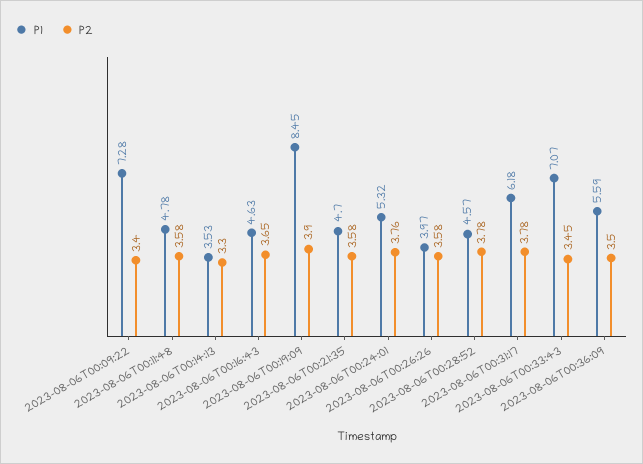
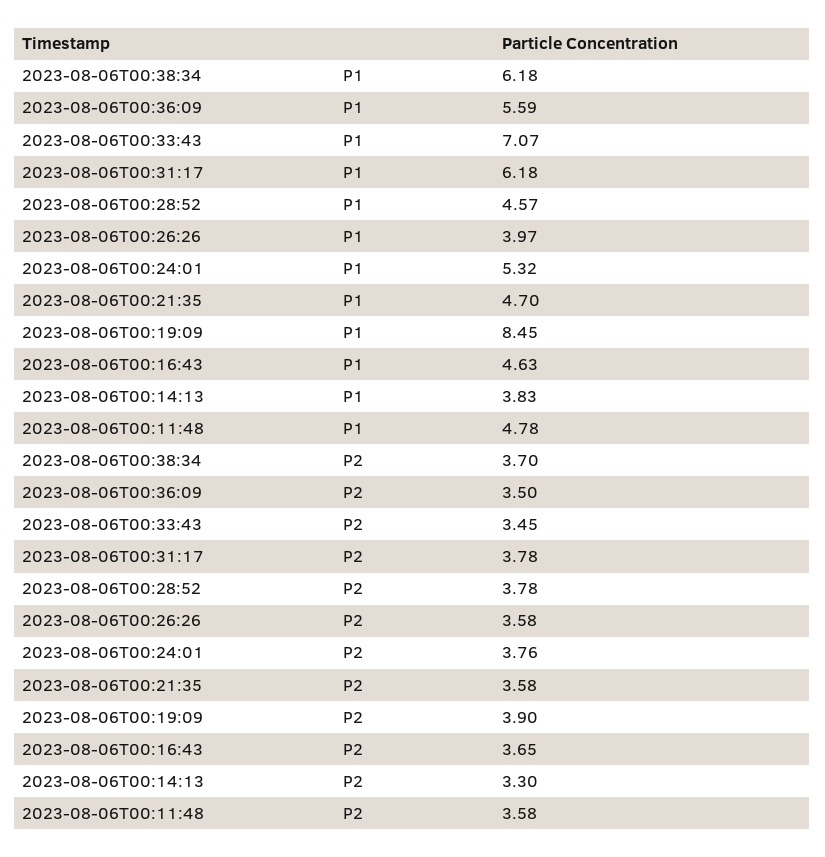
P1, 2023-08-06T00:09:22: 7.28 -> none
P2, 2023-08-06T00:09:22: 3.4 -> none
P1, 2023-08-06T00:14:13: 3.53 -> 3.83
P1, 2023-08-06T00:38:34: none -> 6.18
P2, 2023-08-06T00:38:34: none -> 3.7

